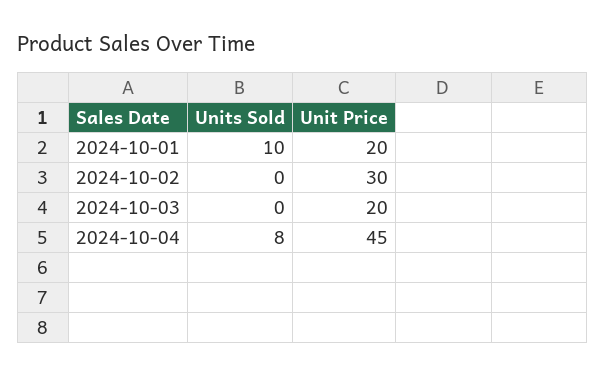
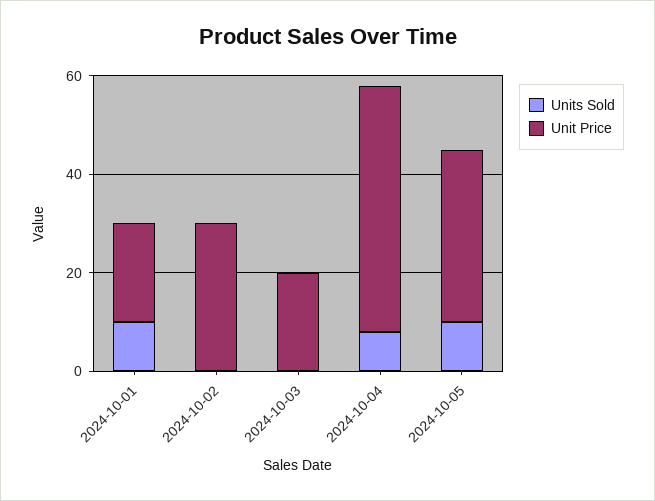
Unit Price, 2024-10-04: 45 -> 50
Units Sold, 2024-10-05: none -> 10
Unit Price, 2024-10-05: none -> 35

